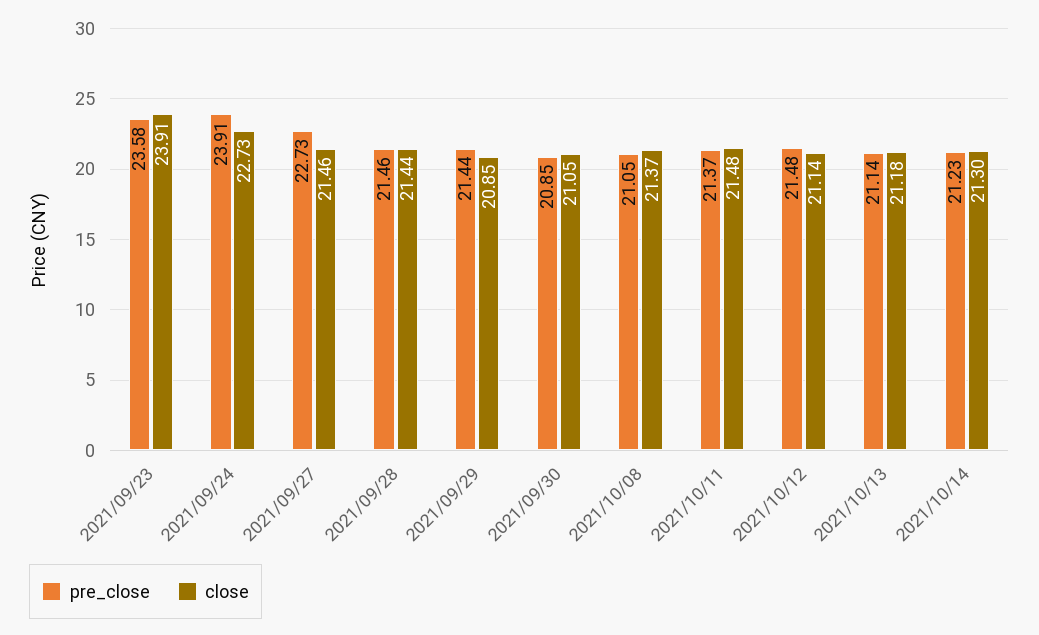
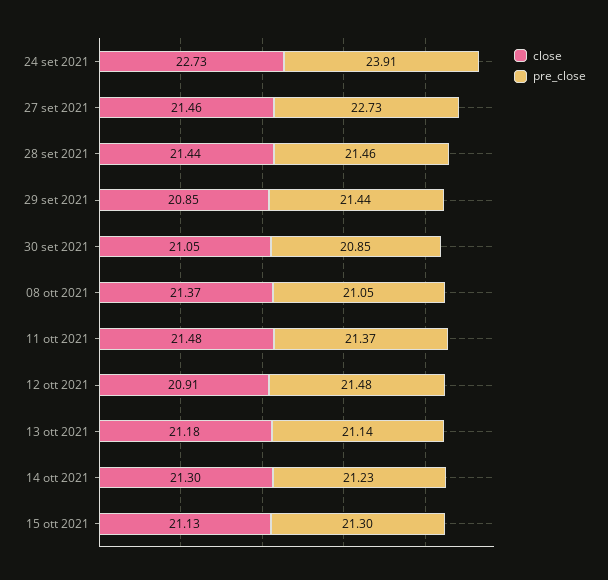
pre_close, 2021/09/23: 23.58 -> none
close, 2021/09/23: 23.91 -> none
close, 2021/10/12: 21.14 -> 20.91
close, 15 ott 2021: none -> 21.13
pre_close, 15 ott 2021: none -> 21.3

